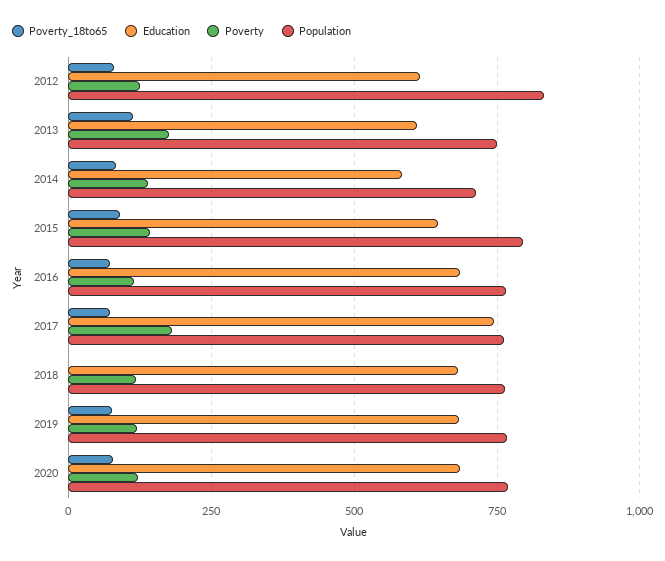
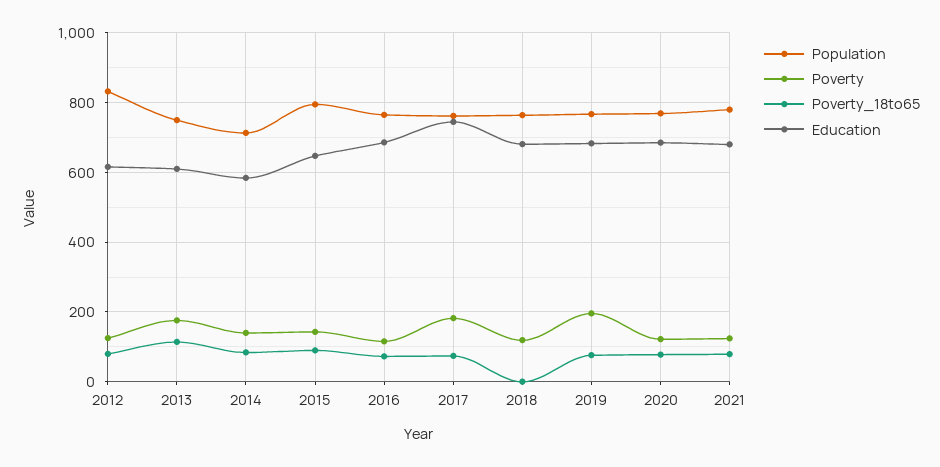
Poverty, 2019: 125 -> 200
Population, 2021: none -> 780
Poverty, 2021: none -> 120
Poverty_18to65, 2021: none -> 80
Education, 2021: none -> 680

